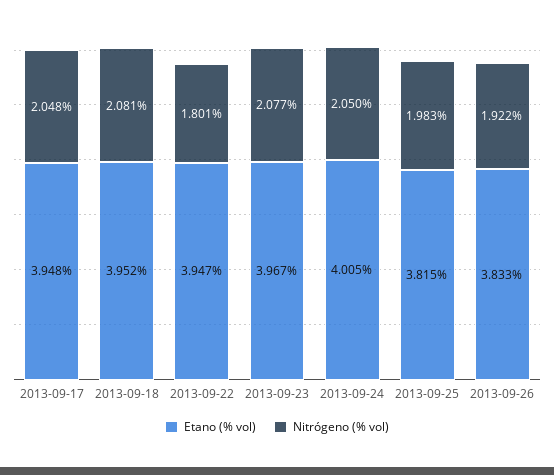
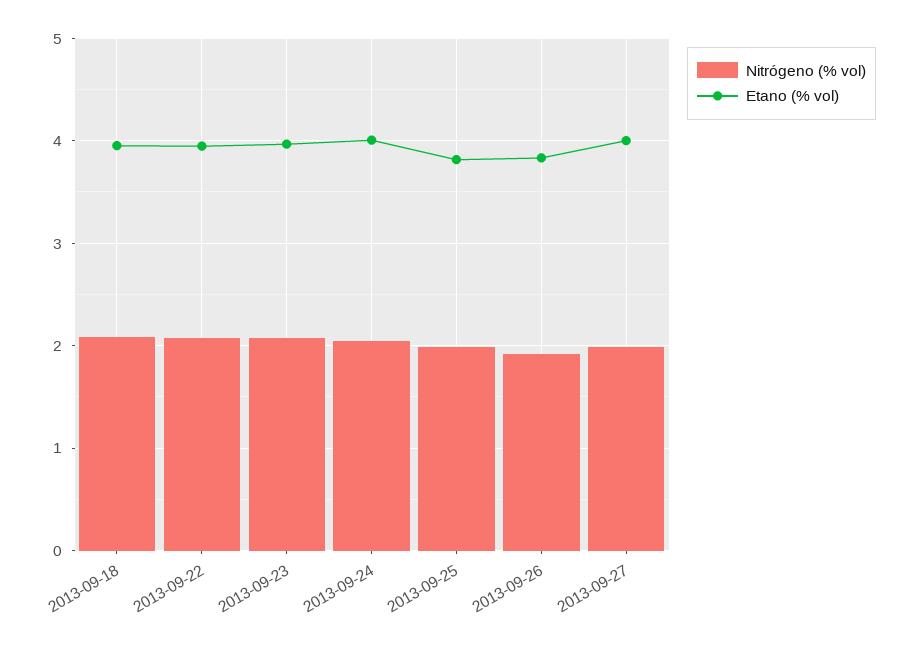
Etano (% vol), 2013-09-17: 3.948 -> none
Nitrógeno (% vol), 2013-09-17: 2.048 -> none
Nitrógeno (% vol), 2013-09-22: 1.801 -> 2.1
Nitrógeno (% vol), 2013-09-27: none -> 2
Etano (% vol), 2013-09-27: none -> 4

